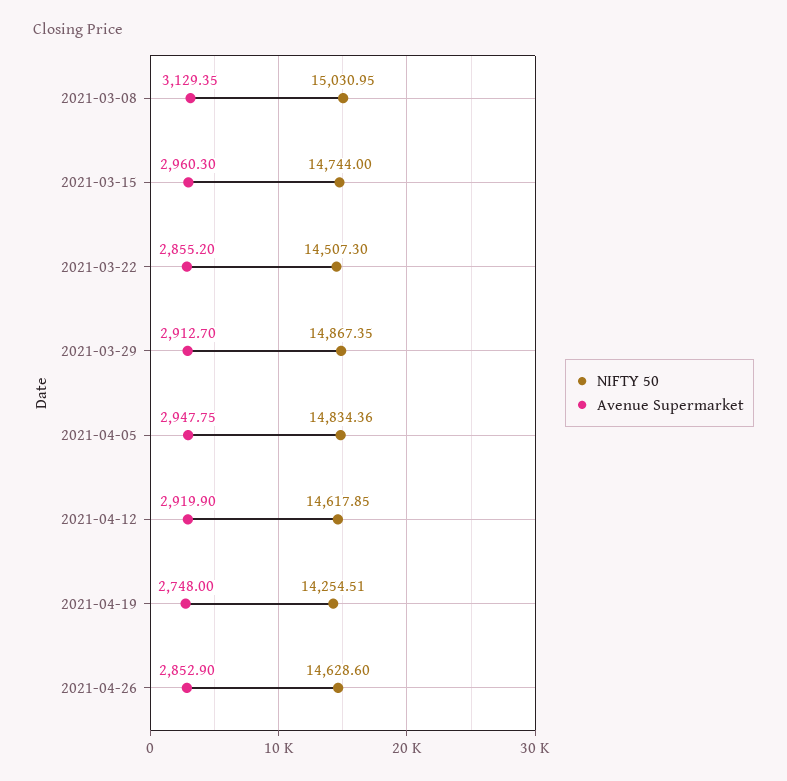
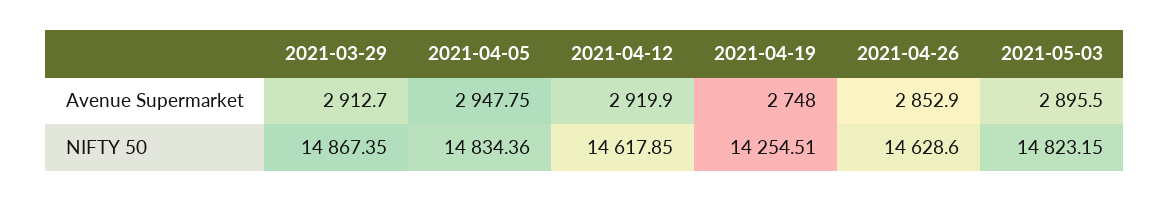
NIFTY 50, 2021-03-08: 15030.95 -> none
Avenue Supermarket, 2021-03-08: 3129.35 -> none
NIFTY 50, 2021-03-15: 14744 -> none
Avenue Supermarket, 2021-03-15: 2960.3 -> none
NIFTY 50, 2021-03-22: 14507.3 -> none
Avenue Supermarket, 2021-03-22: 2855.2 -> none
Avenue Supermarket, 2021-05-03: none -> 2895.5
NIFTY 50, 2021-05-03: none -> 14823.15

